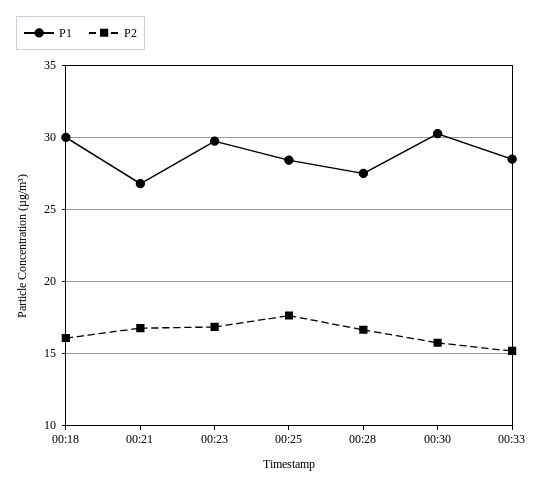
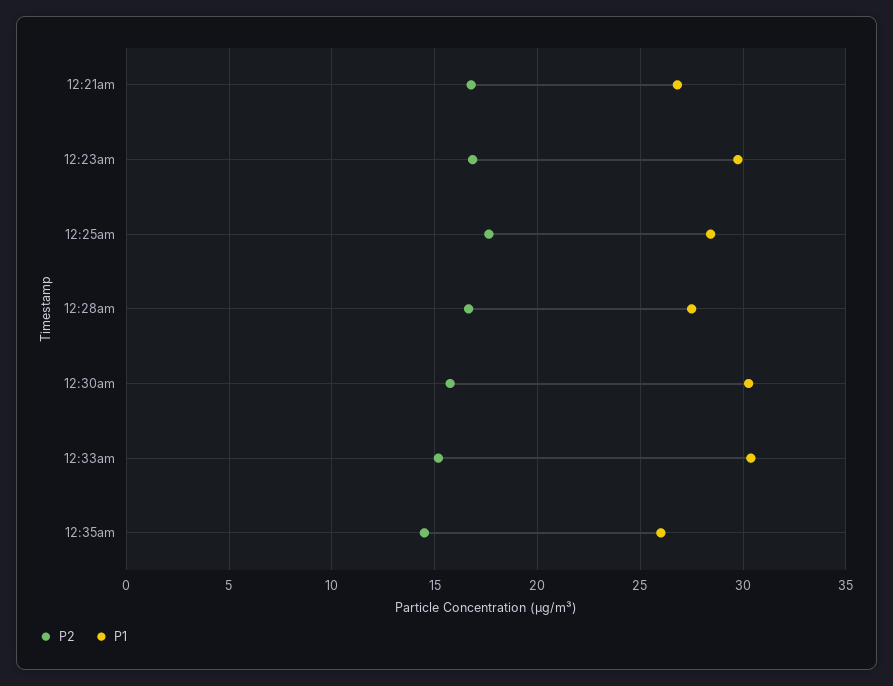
P1, 00:18: 30 -> none
P2, 00:18: 16 -> none
P1, 00:33: 28.5 -> 30.5
P2, 12:35am: none -> 14.5
P1, 12:35am: none -> 26

